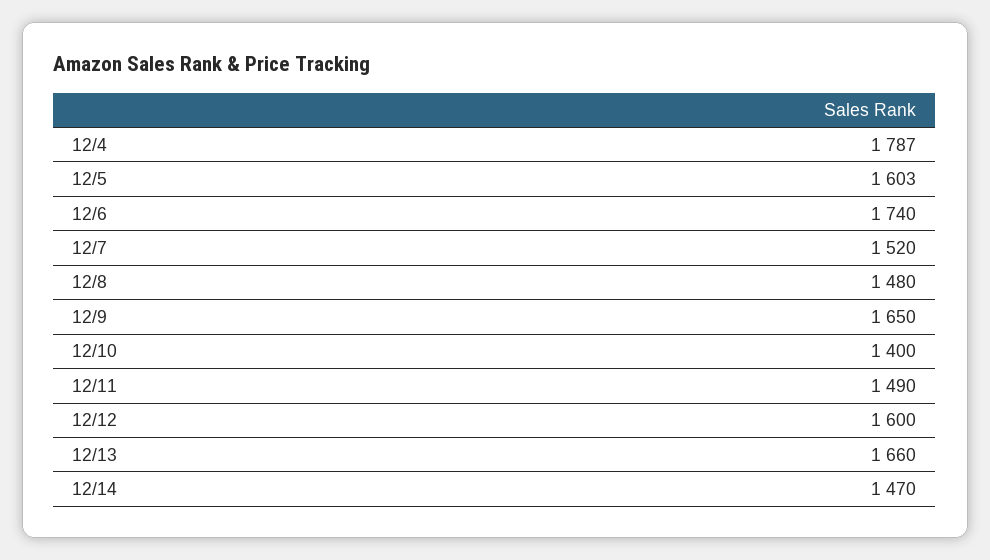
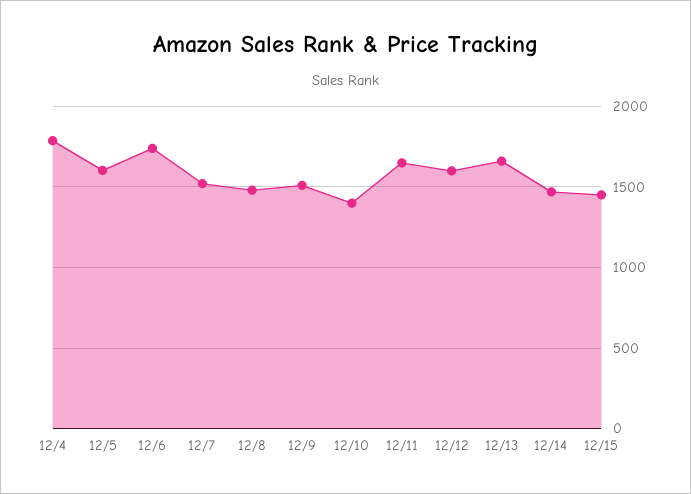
12/9: 1650 -> 1500
12/11: 1490 -> 1650
12/15: none -> 1450

